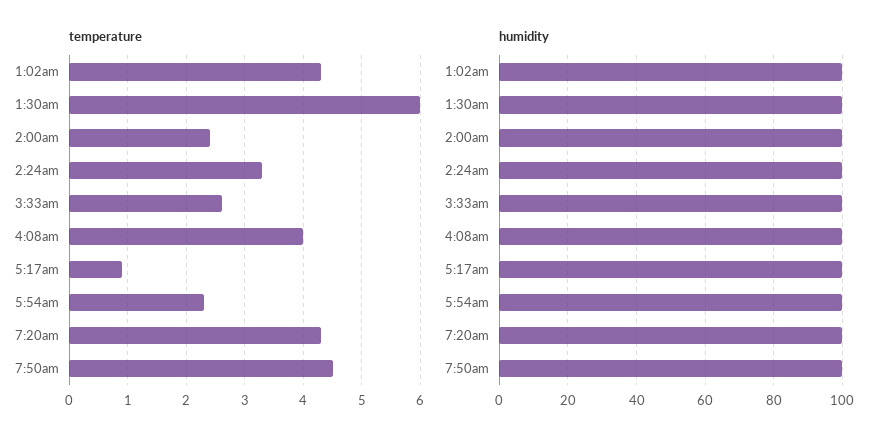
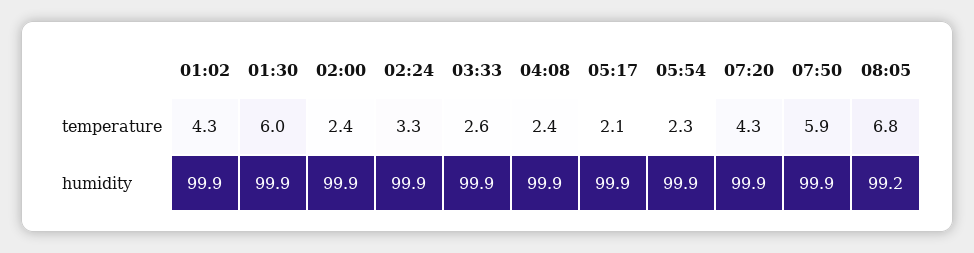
temperature, 4:08am: 4 -> 2.4
temperature, 5:17am: 1 -> 2.1
temperature, 7:50am: 4.5 -> 5.9
temperature, 08:05: none -> 6.8
humidity, 08:05: none -> 99.2

